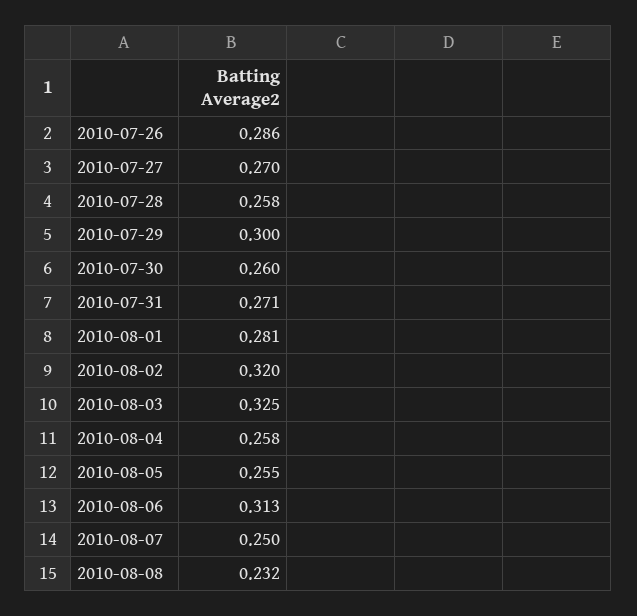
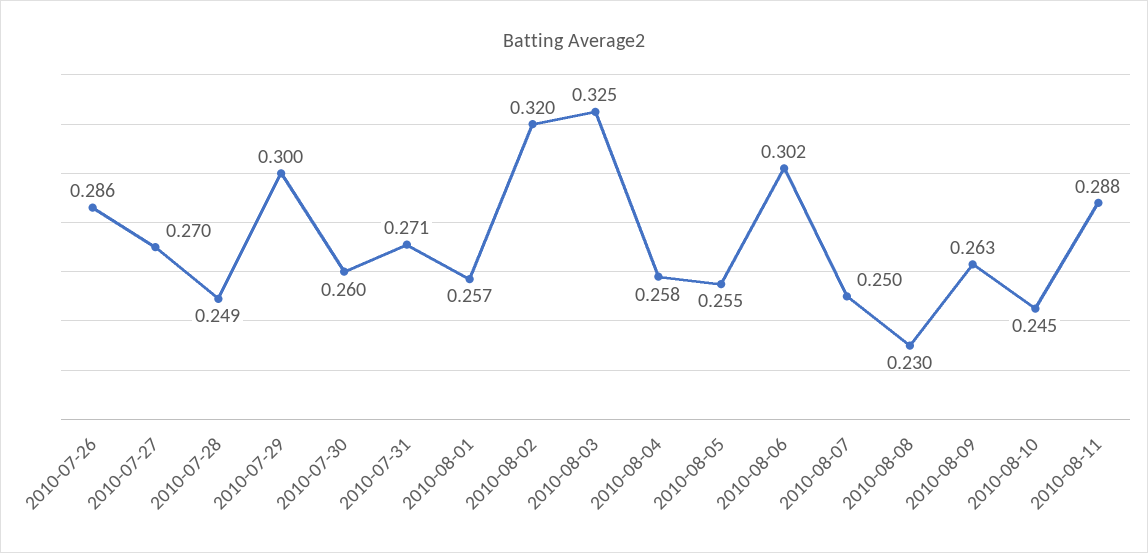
2010-07-28: 0.258 -> 0.249
2010-08-01: 0.281 -> 0.257
2010-08-06: 0.313 -> 0.302
2010-08-08: 0.232 -> 0.23
2010-08-09: none -> 0.263
2010-08-10: none -> 0.245
2010-08-11: none -> 0.288

